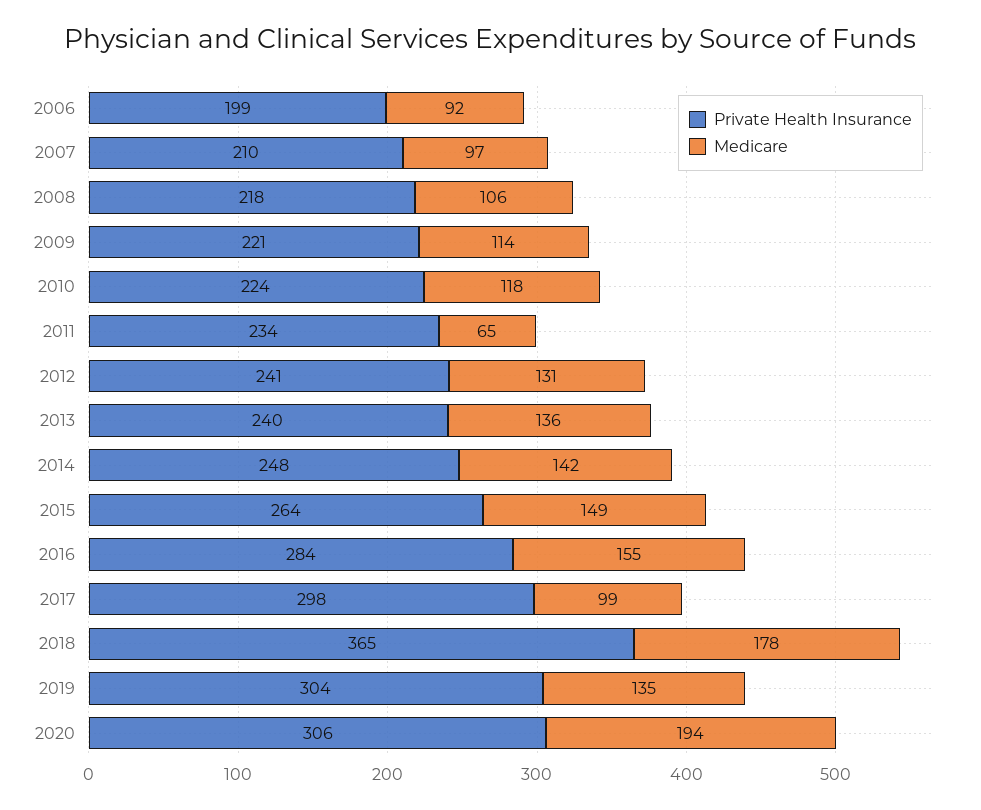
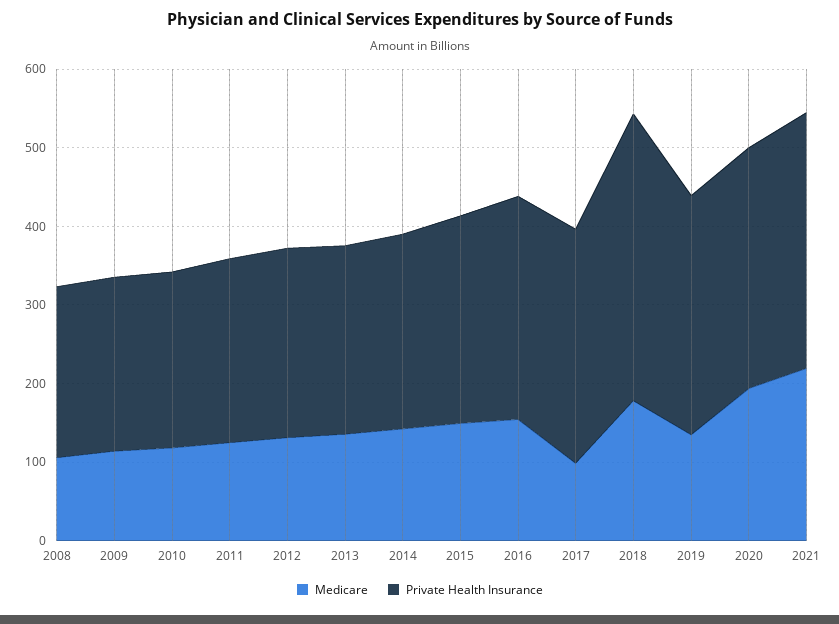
Private Health Insurance, 2006: 199 -> none
Medicare, 2006: 92 -> none
Private Health Insurance, 2007: 210 -> none
Medicare, 2007: 97 -> none
Medicare, 2011: 65 -> 120
Medicare, 2021: none -> 220
Private Health Insurance, 2021: none -> 320

